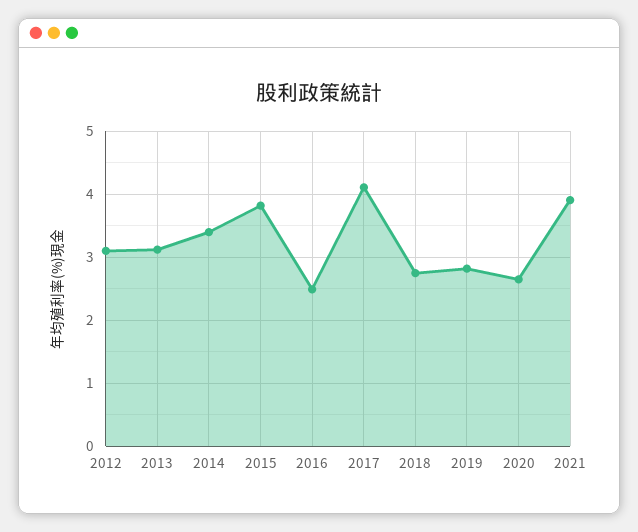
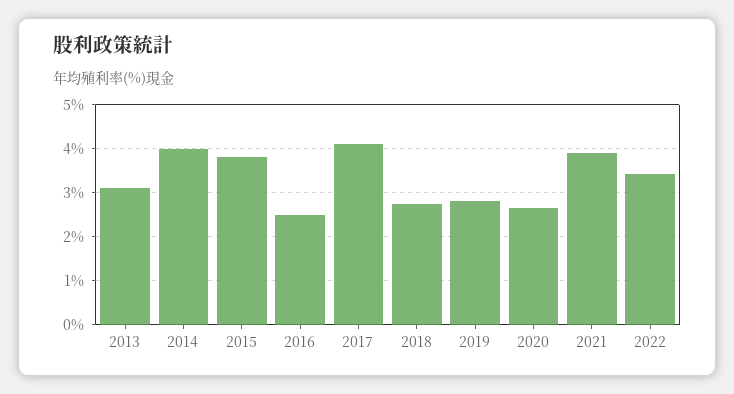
2012: 3.1 -> none
2014: 3.4 -> 4
2022: none -> 3.4

